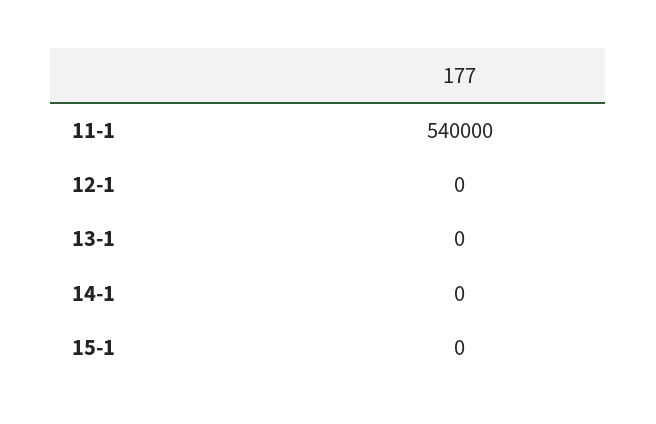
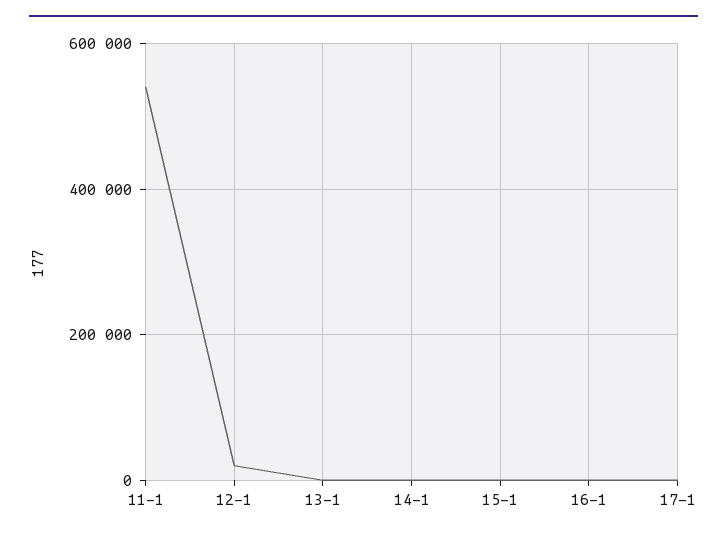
12-1: 0 -> 20000
16-1: none -> 0
17-1: none -> 0

